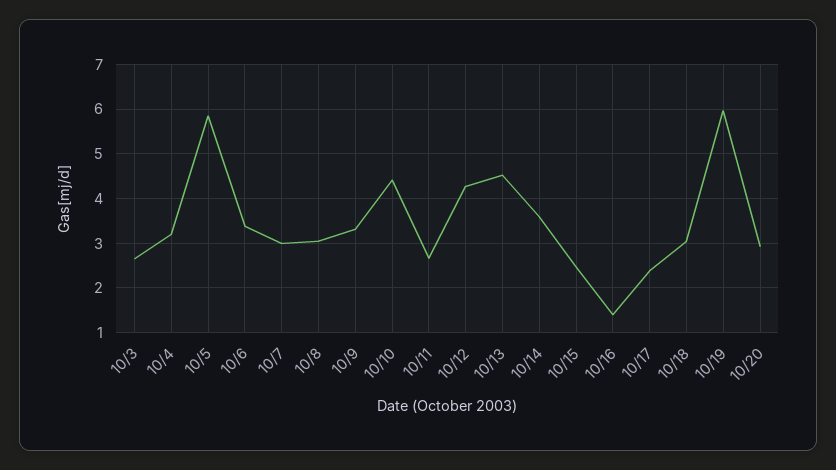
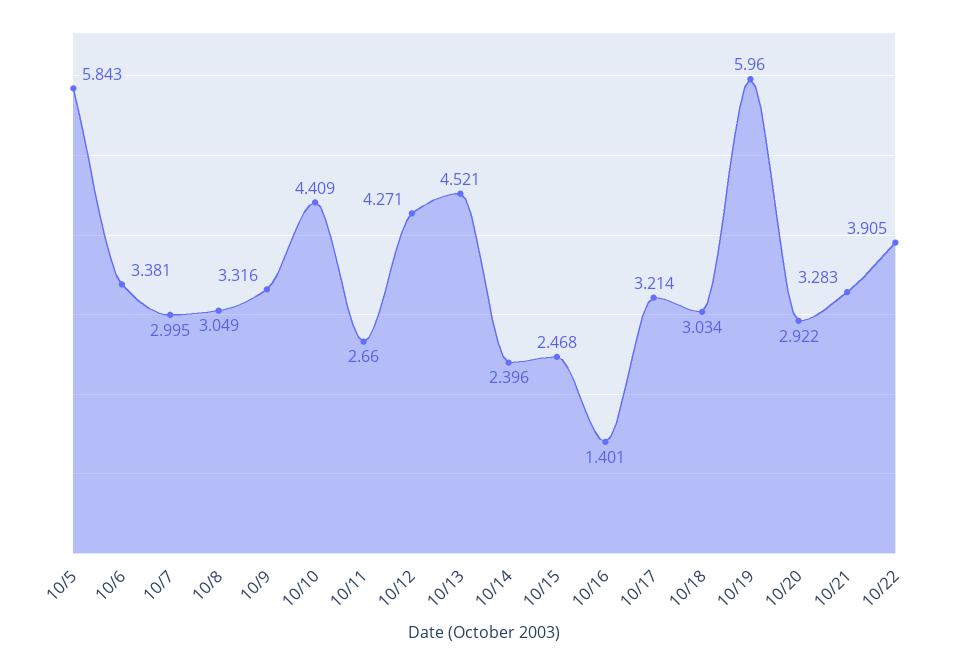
10/3: 2.6 -> none
10/4: 3.2 -> none
10/14: 3.6 -> 2.396
10/17: 2.4 -> 3.214
10/21: none -> 3.283
10/22: none -> 3.905

